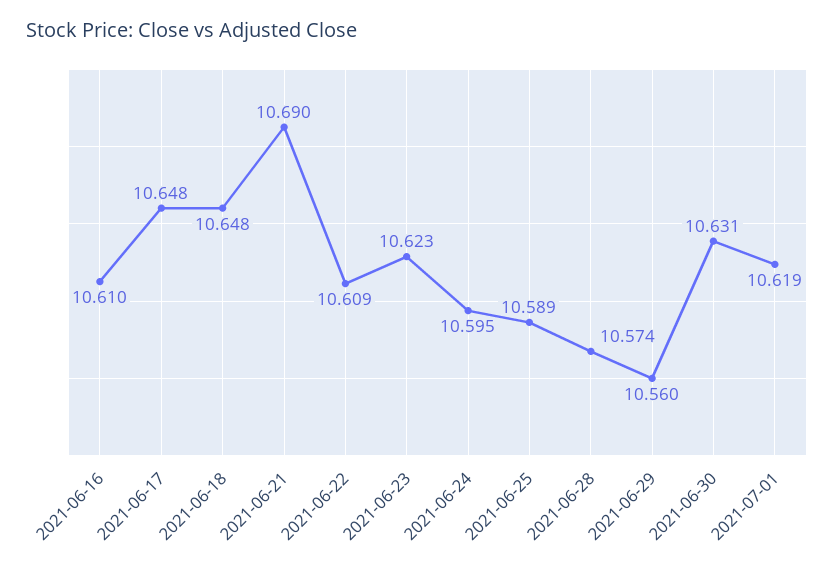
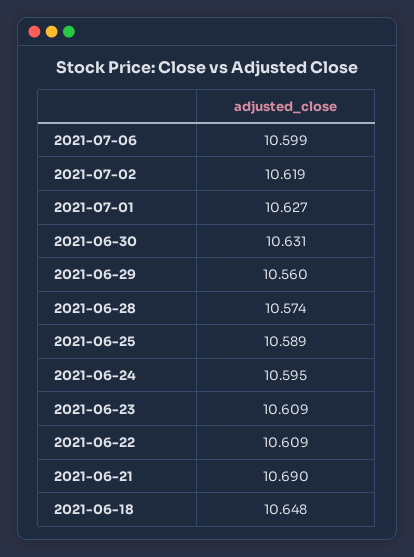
2021-06-16: 10.61 -> none
2021-06-17: 10.648 -> none
2021-06-23: 10.623 -> 10.609
2021-07-01: 10.619 -> 10.627
2021-07-06: none -> 10.599
2021-07-02: none -> 10.619

